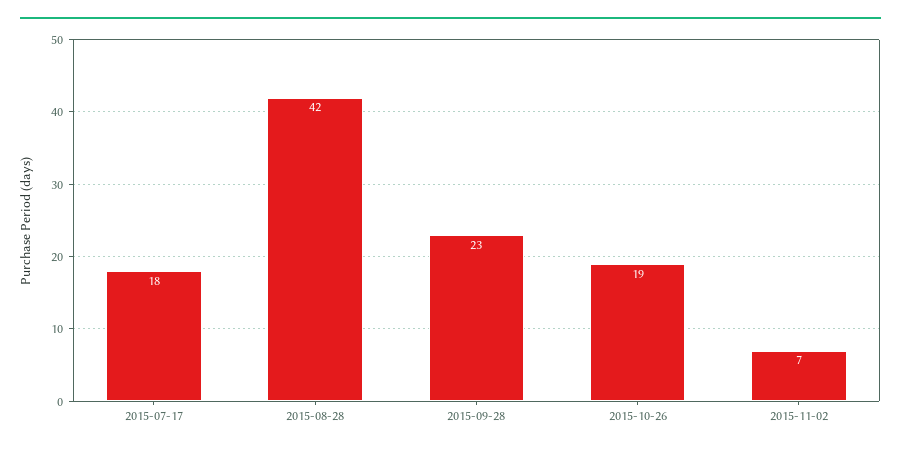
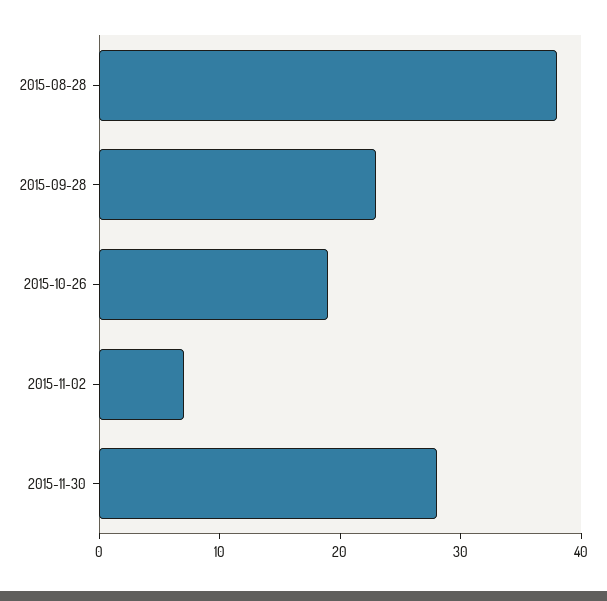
2015-07-17: 18 -> none
2015-08-28: 42 -> 38
2015-11-30: none -> 28

